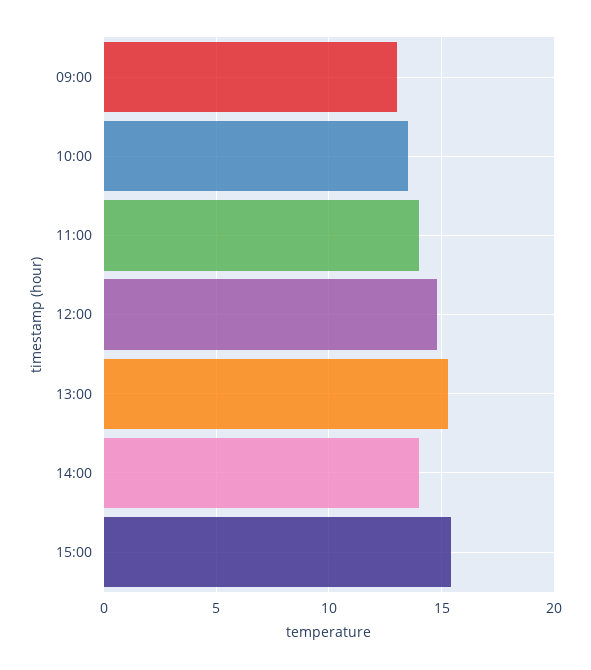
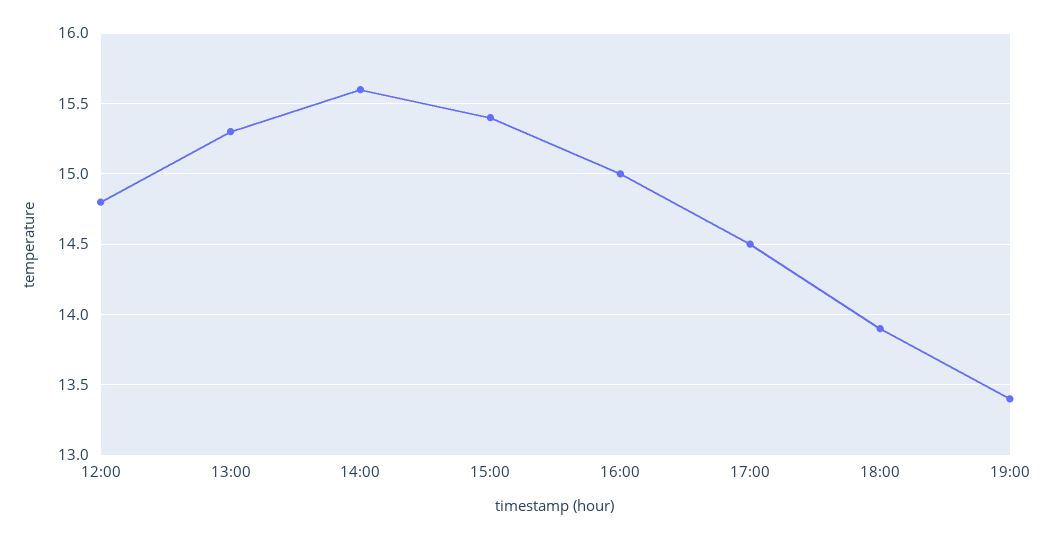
09:00: 13 -> none
10:00: 13.5 -> none
11:00: 14 -> none
14:00: 14 -> 15.6
16:00: none -> 15
17:00: none -> 14.5
18:00: none -> 13.9
19:00: none -> 13.4

